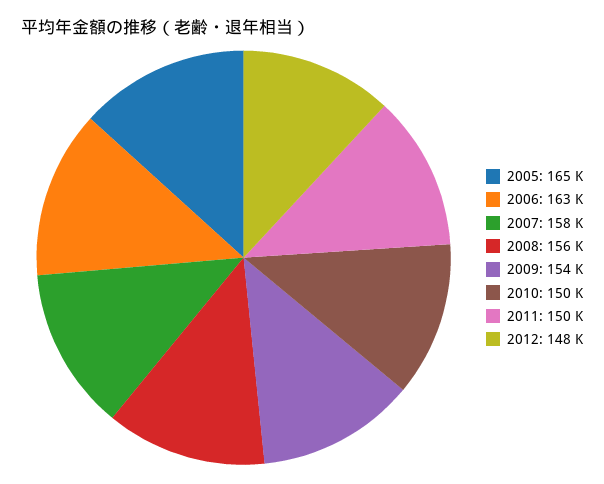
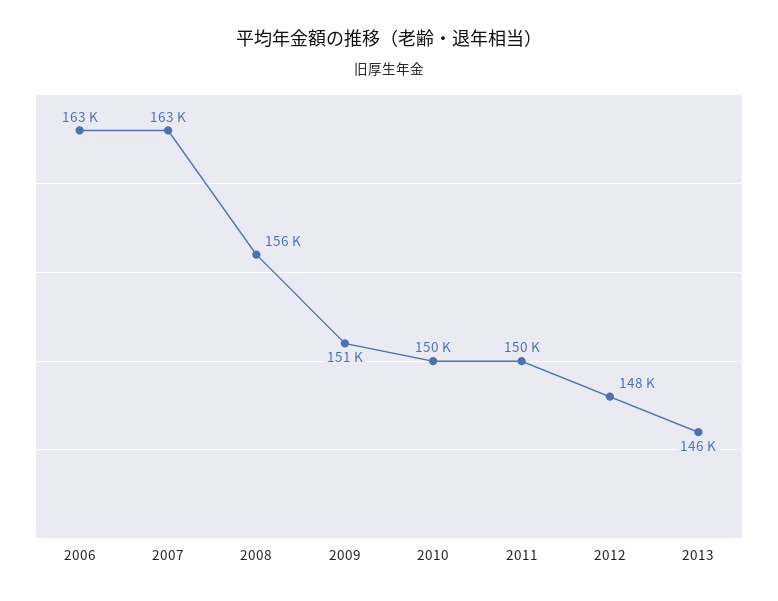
2005: 165000 -> none
2007: 158000 -> 163000
2009: 154000 -> 151000
2013: none -> 146000

